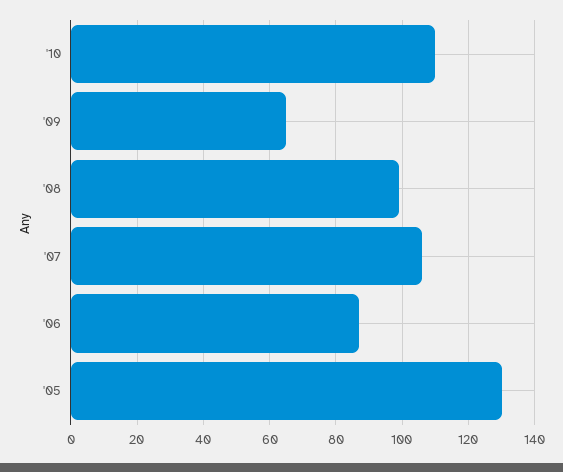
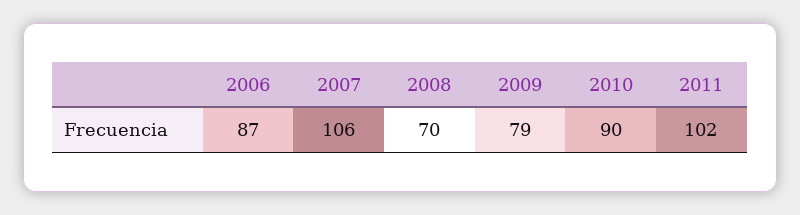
'10: 110 -> 90
'09: 65 -> 79
'08: 100 -> 70
'05: 130 -> none
2011: none -> 102

